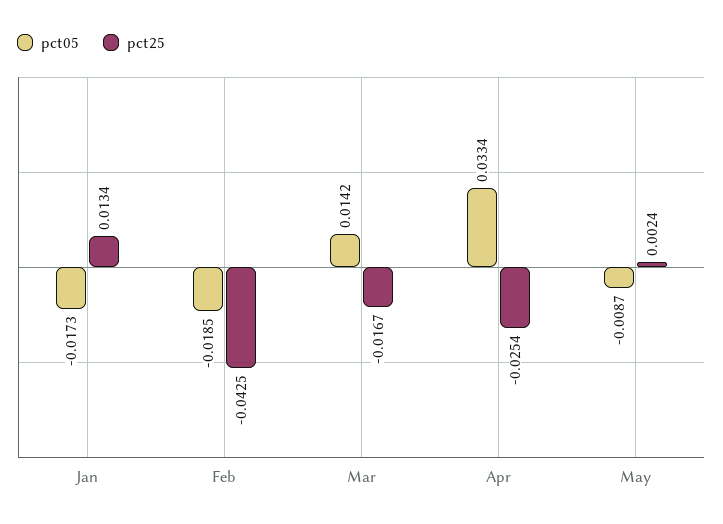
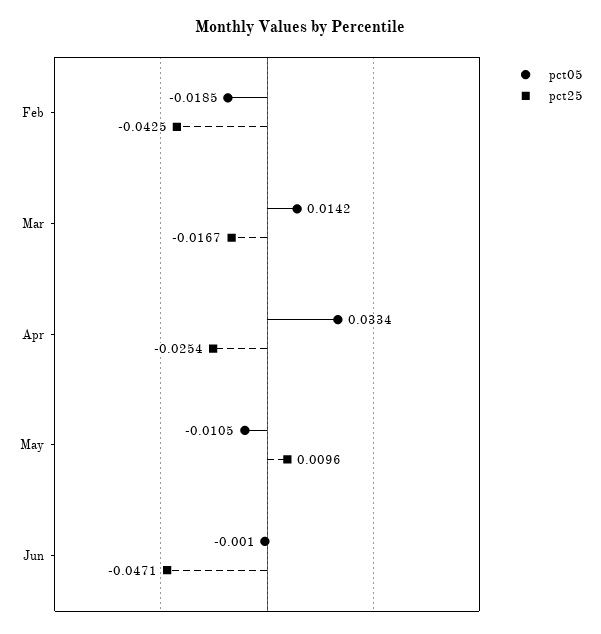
pct05, Jan: -0.0173 -> none
pct25, Jan: 0.0134 -> none
pct05, May: -0.0087 -> -0.0105
pct25, May: 0.0024 -> 0.0096
pct05, Jun: none -> -0.001
pct25, Jun: none -> -0.0471

